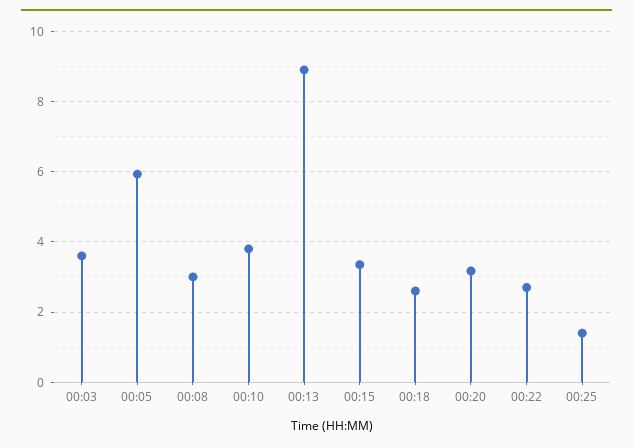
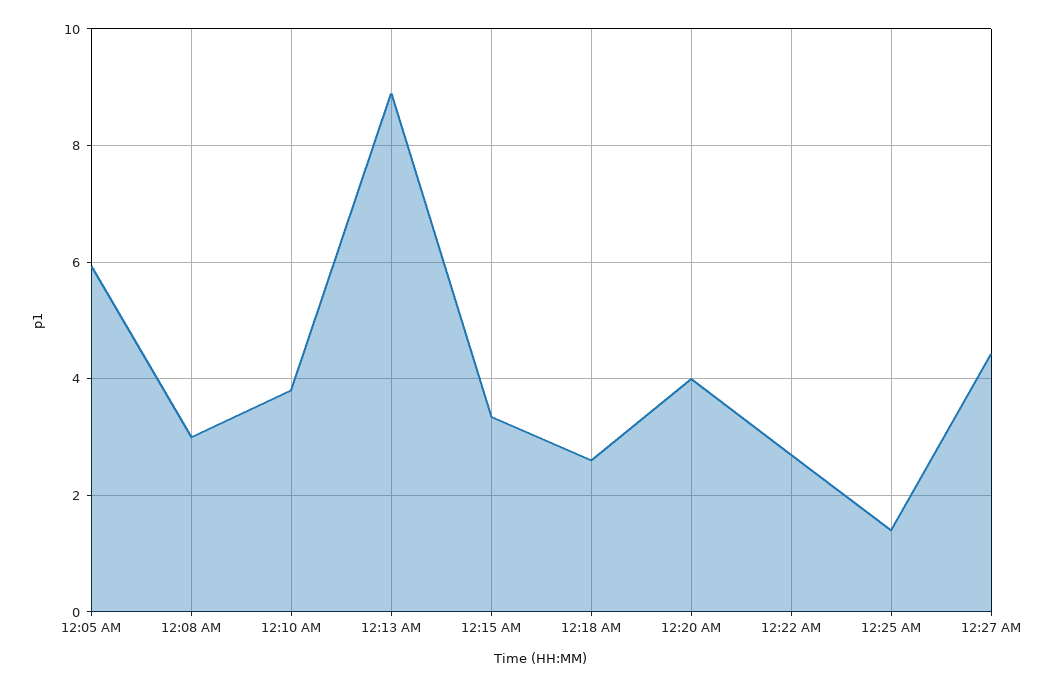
00:03: 3.6 -> none
00:20: 3.2 -> 4
12:27 AM: none -> 4.4

